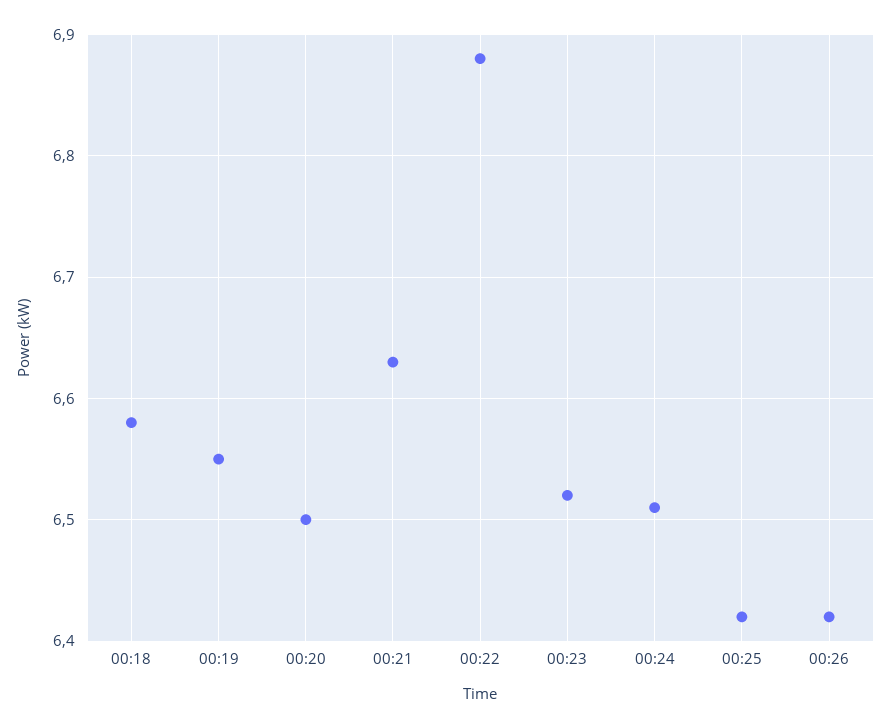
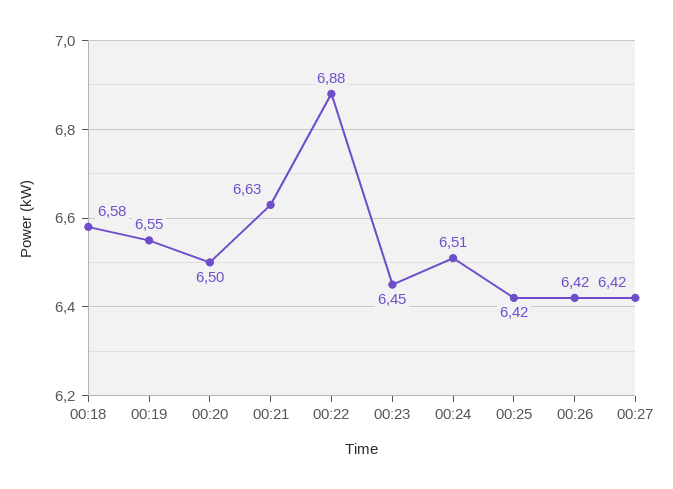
00:23: 6.52 -> 6.45
00:27: none -> 6.42

